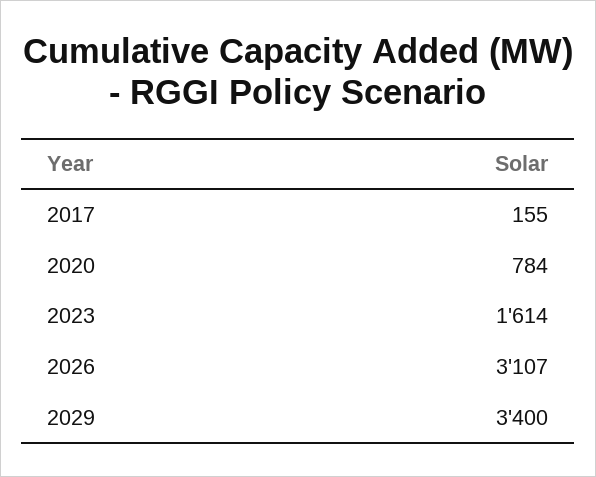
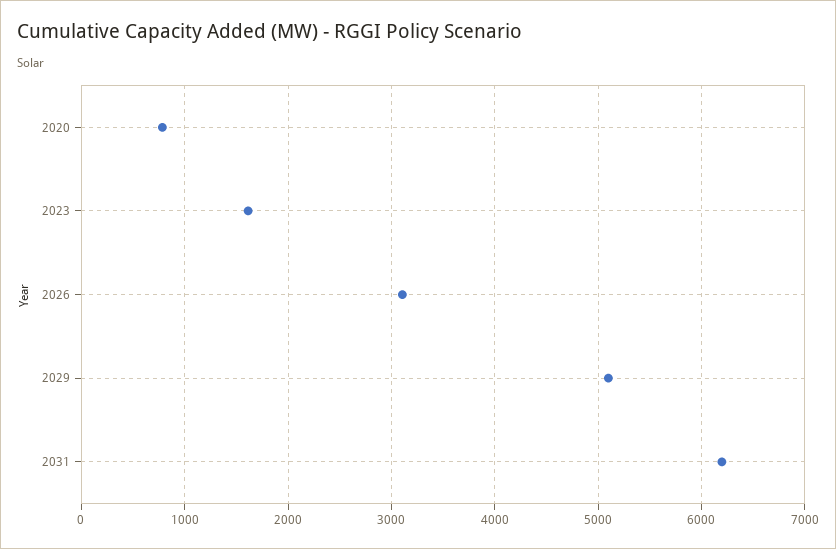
2017: 155 -> none
2029: 3400 -> 5100
2031: none -> 6200

